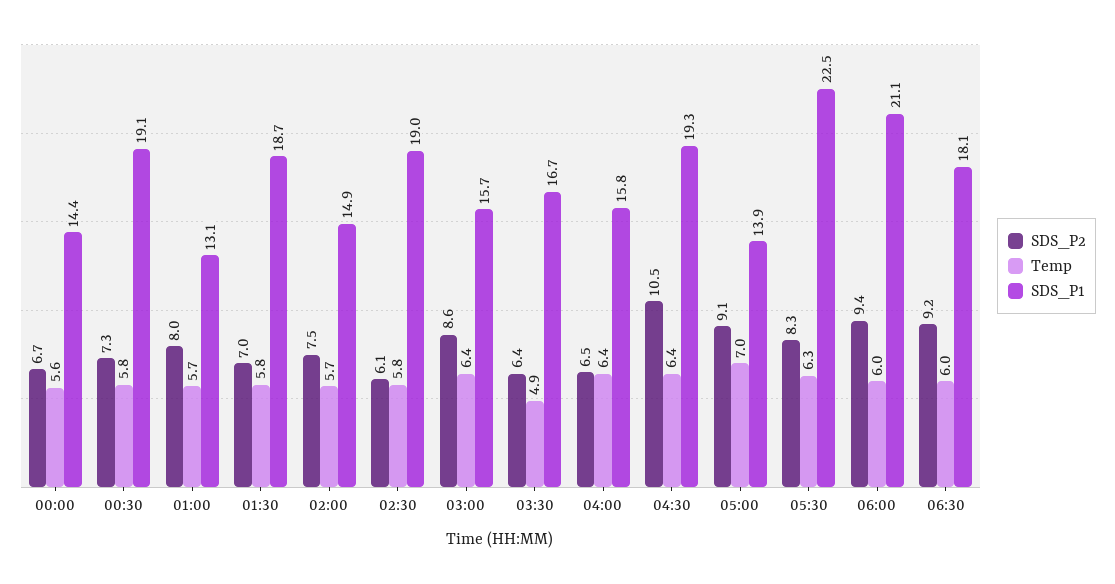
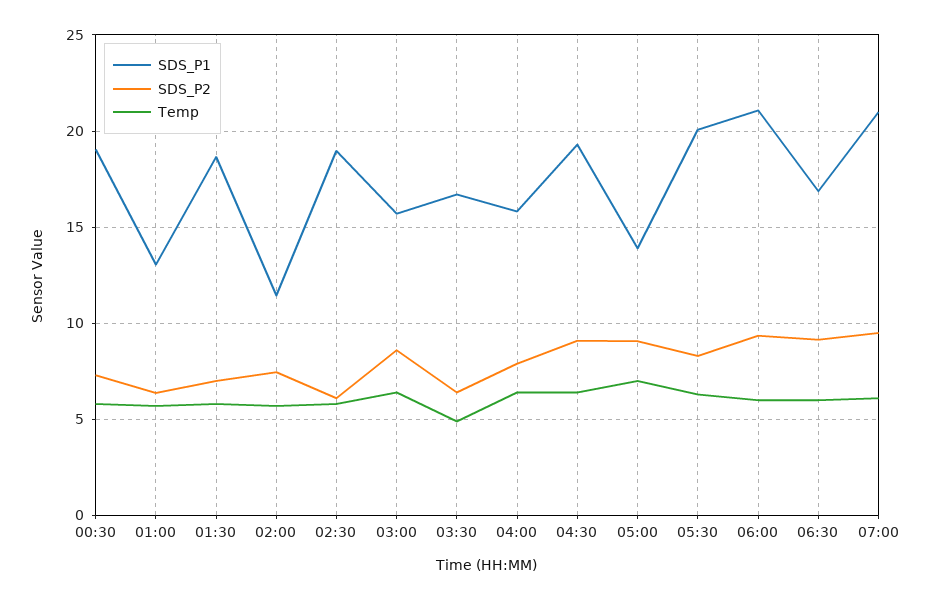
SDS_P2, 00:00: 6.7 -> none
Temp, 00:00: 5.6 -> none
SDS_P1, 00:00: 14.4 -> none
SDS_P2, 01:00: 8 -> 6.5
SDS_P1, 02:00: 14.9 -> 11.5
SDS_P2, 04:00: 6.5 -> 8
SDS_P2, 04:30: 10.5 -> 9
SDS_P1, 05:30: 22.5 -> 20
SDS_P1, 06:30: 18.1 -> 17
SDS_P1, 07:00: none -> 21
SDS_P2, 07:00: none -> 9.5
Temp, 07:00: none -> 6

